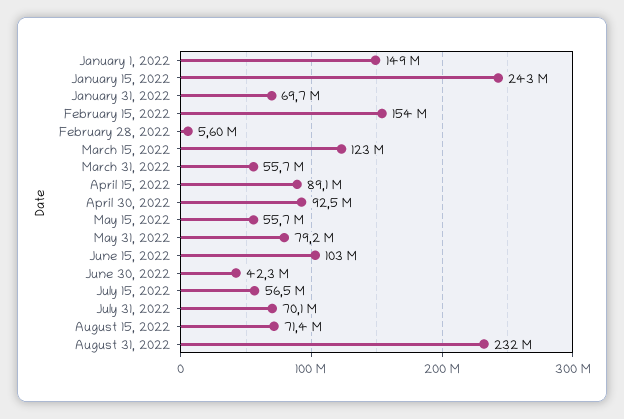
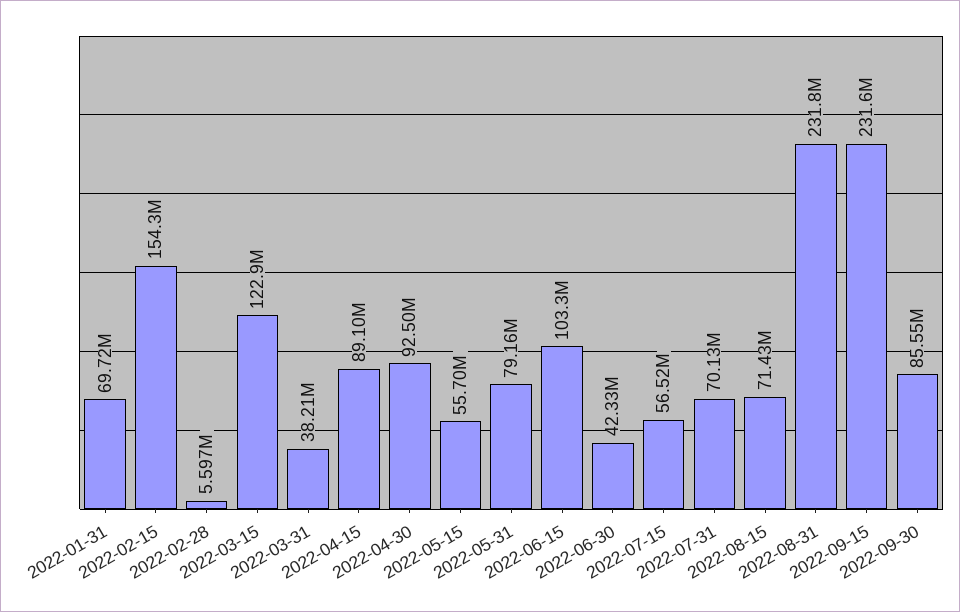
January 1, 2022: 149000000 -> none
January 15, 2022: 243000000 -> none
March 31, 2022: 55700000 -> 38210000
2022-09-15: none -> 231600000
2022-09-30: none -> 85550000

